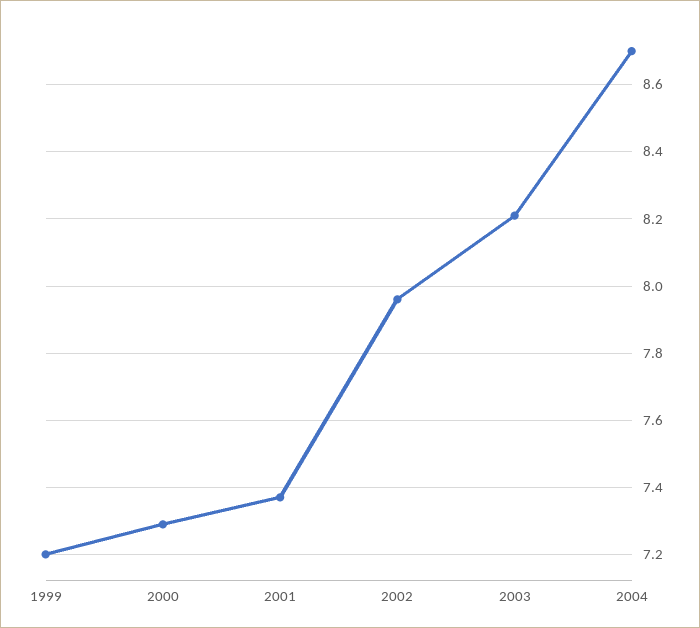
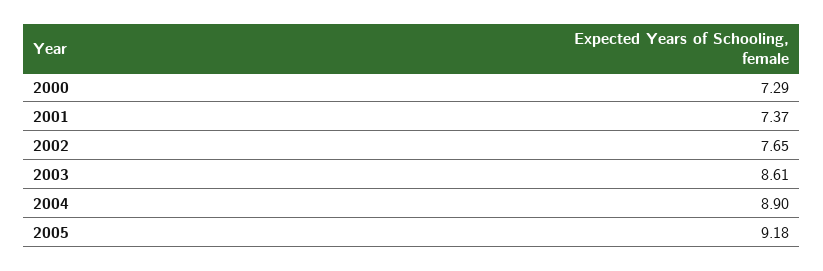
1999: 7.2 -> none
2002: 7.95 -> 7.65
2003: 8.2 -> 8.61
2004: 8.7 -> 8.9
2005: none -> 9.18

